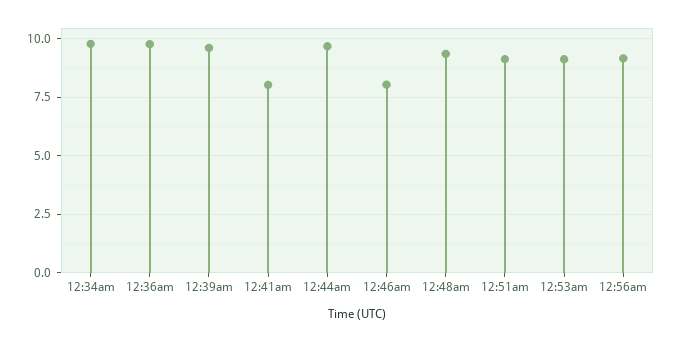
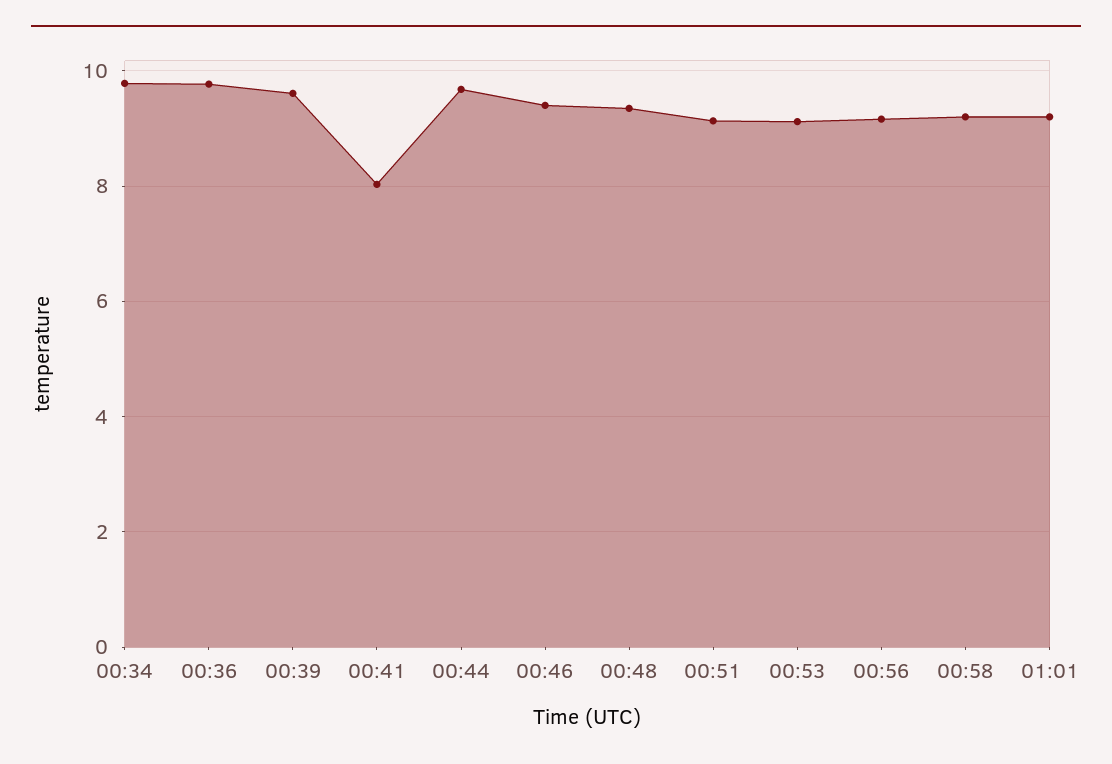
12:46am: 8 -> 9.4
00:58: none -> 9.2
01:01: none -> 9.2

